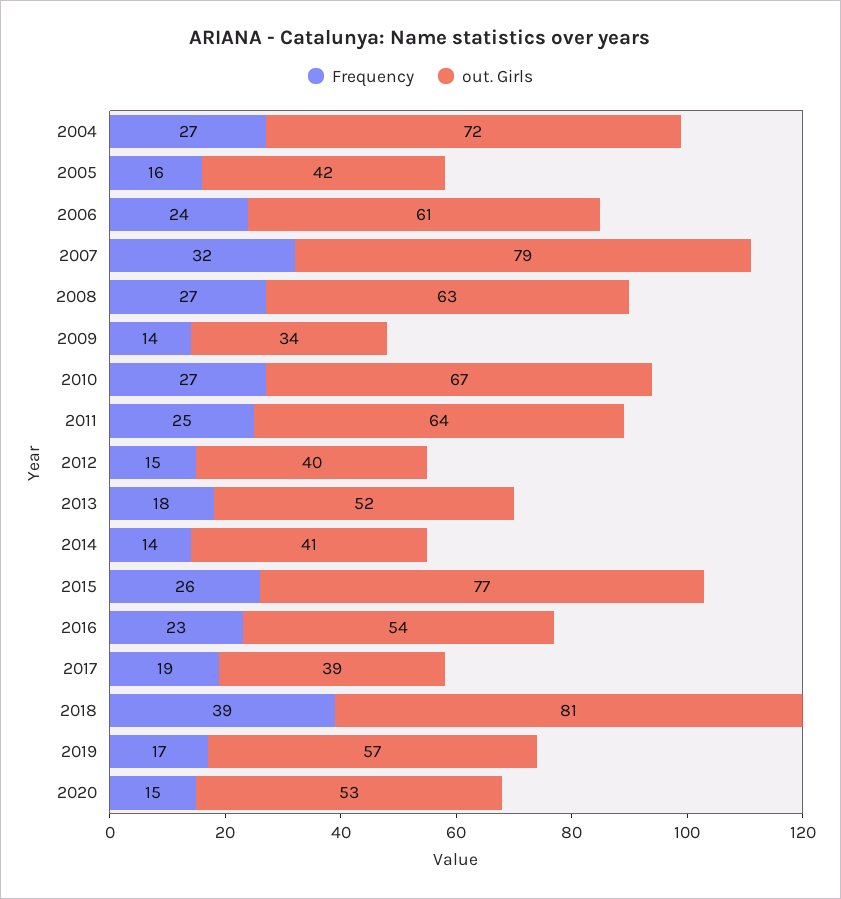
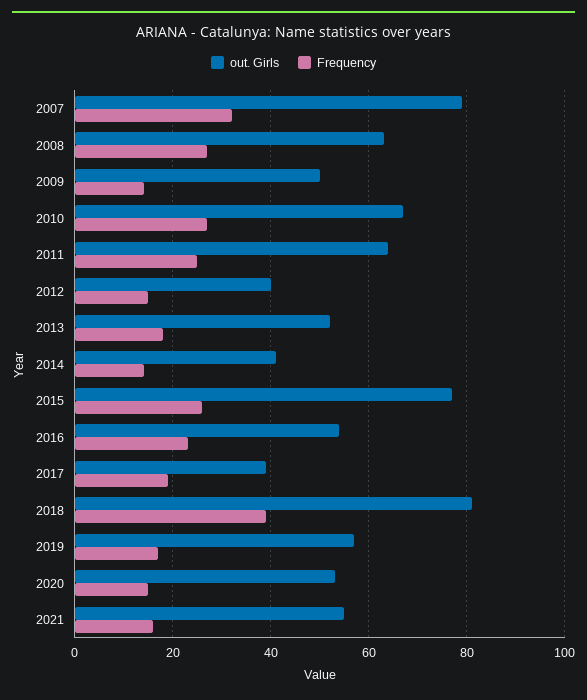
Frequency, 2004: 27 -> none
out. Girls, 2004: 72 -> none
Frequency, 2005: 16 -> none
out. Girls, 2005: 42 -> none
Frequency, 2006: 24 -> none
out. Girls, 2006: 61 -> none
out. Girls, 2009: 34 -> 50
out. Girls, 2021: none -> 55
Frequency, 2021: none -> 15

